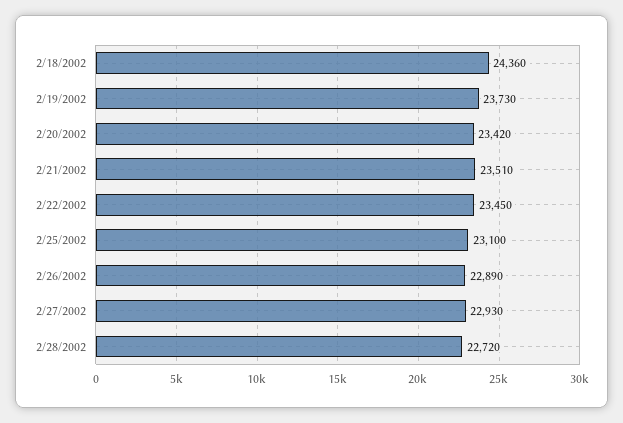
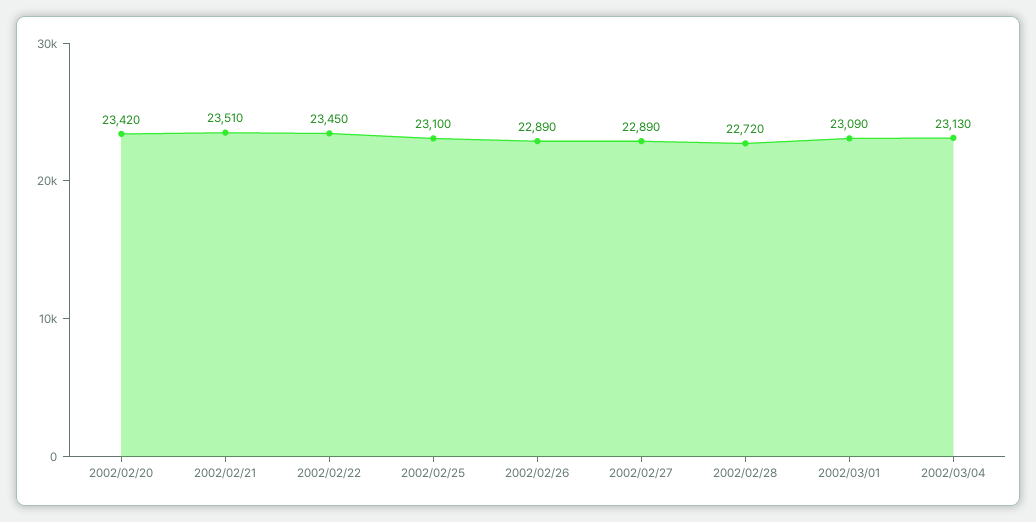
2/18/2002: 24360 -> none
2/19/2002: 23730 -> none
2/27/2002: 22930 -> 22890
2002/03/01: none -> 23090
2002/03/04: none -> 23130

